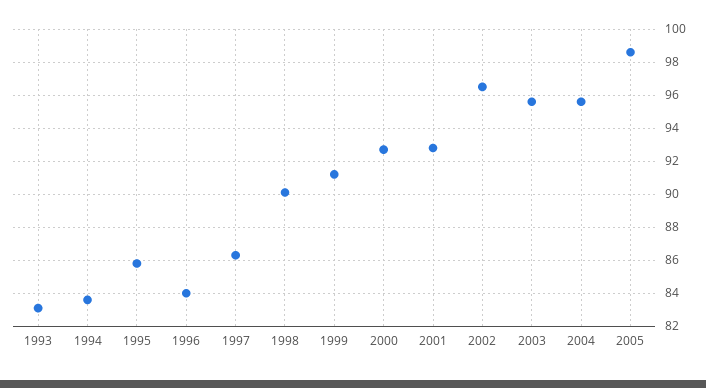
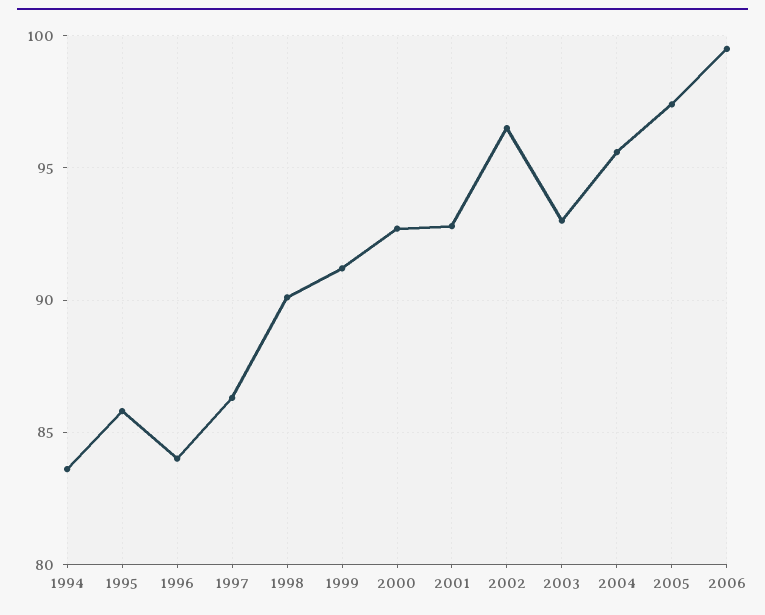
1993: 83 -> none
2003: 95.5 -> 93
2005: 98.5 -> 97.5
2006: none -> 99.5

